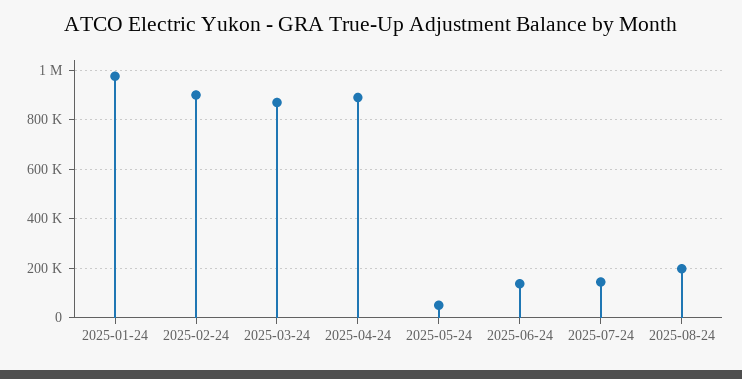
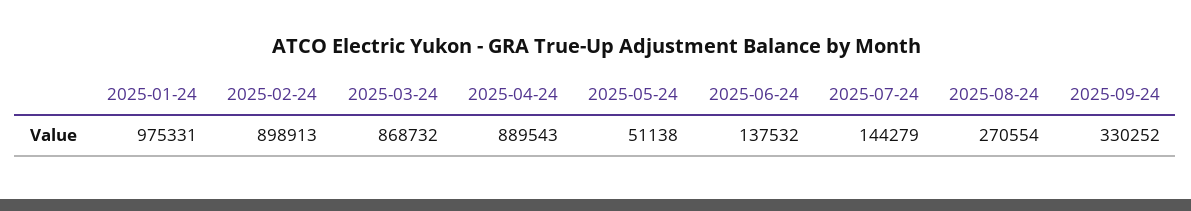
2025-08-24: 200000 -> 270554
2025-09-24: none -> 330252

